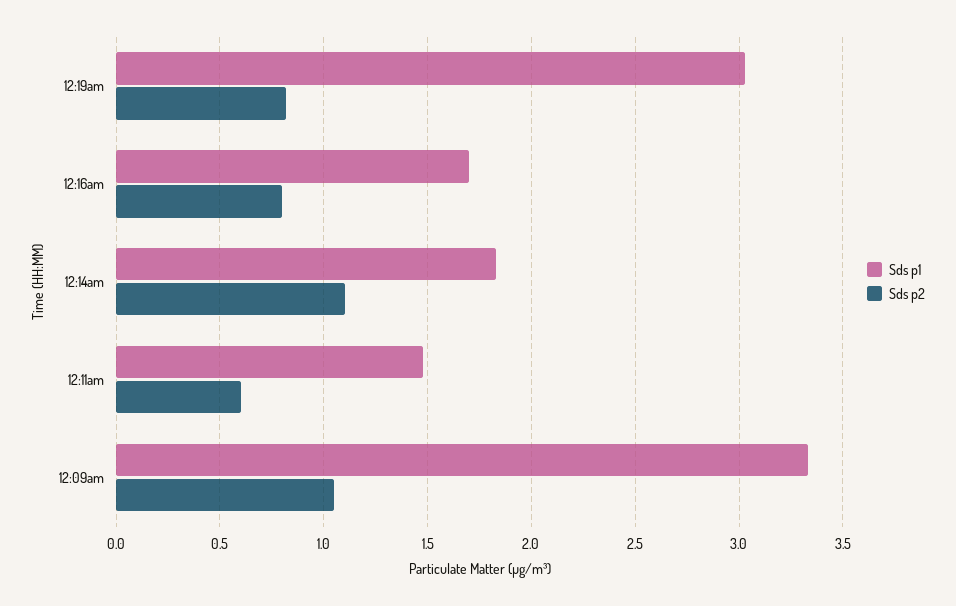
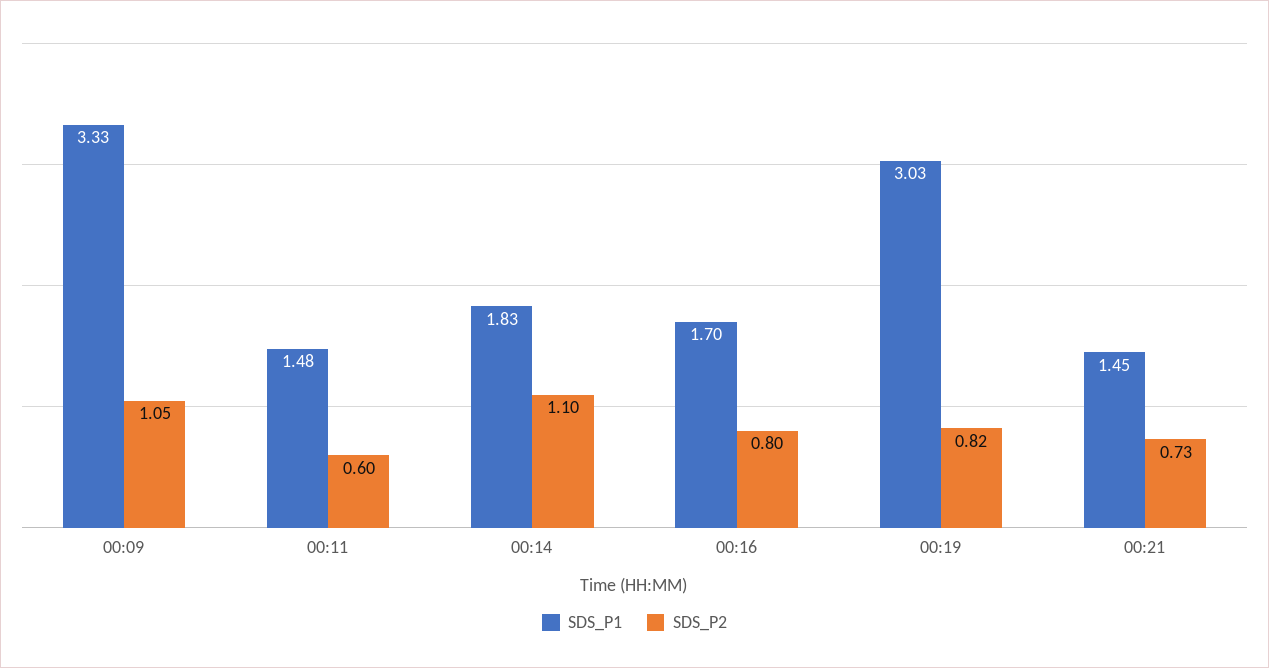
Sds p1, 00:21: none -> 1.45
Sds p2, 00:21: none -> 0.73

